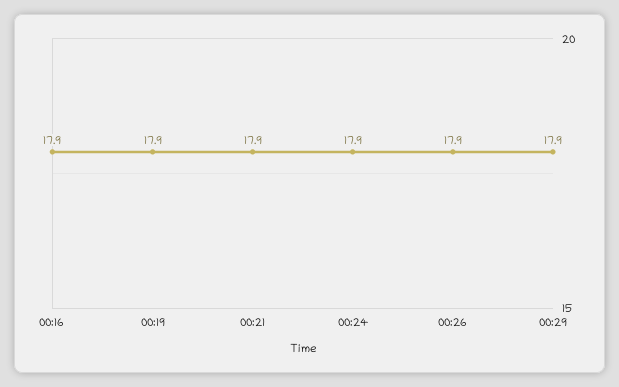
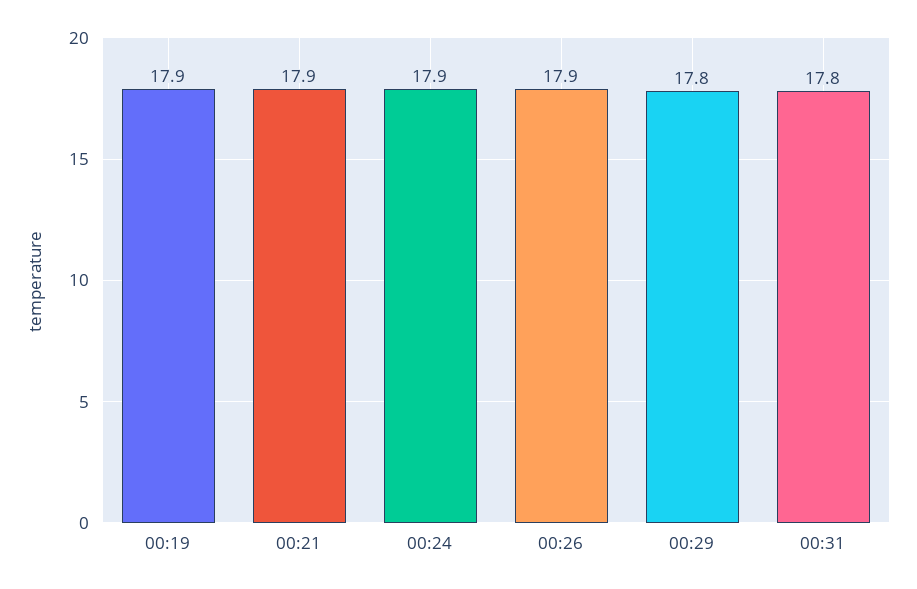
00:16: 17.9 -> none
00:29: 17.9 -> 17.8
00:31: none -> 17.8

